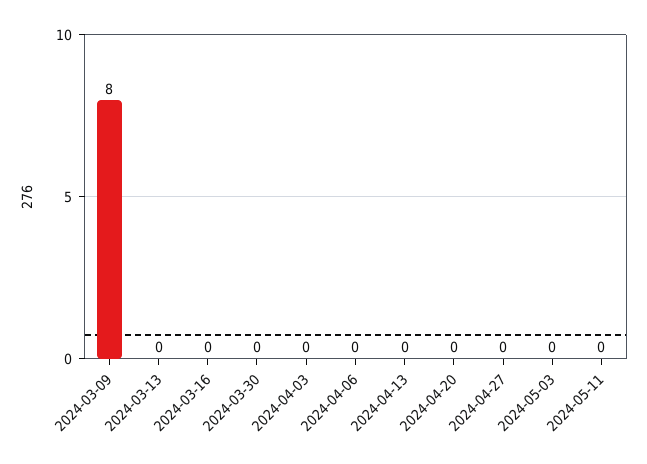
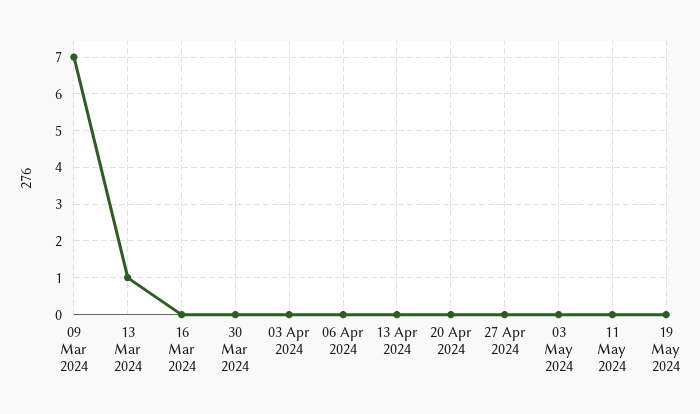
2024-03-09: 8 -> 7
2024-03-13: 0 -> 1
19 May 2024: none -> 0

